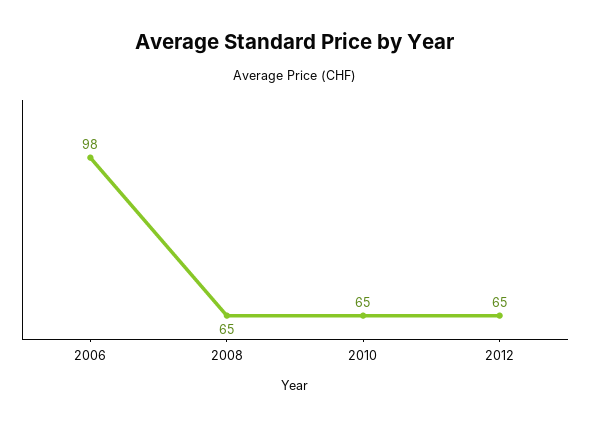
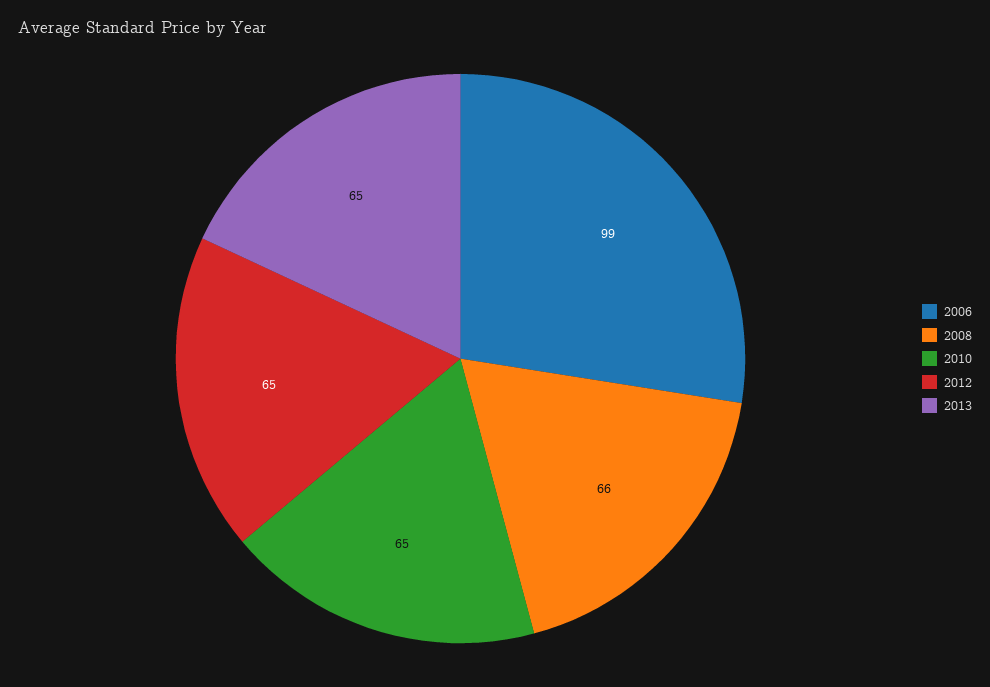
2006: 98 -> 99
2008: 65 -> 66
2013: none -> 65

